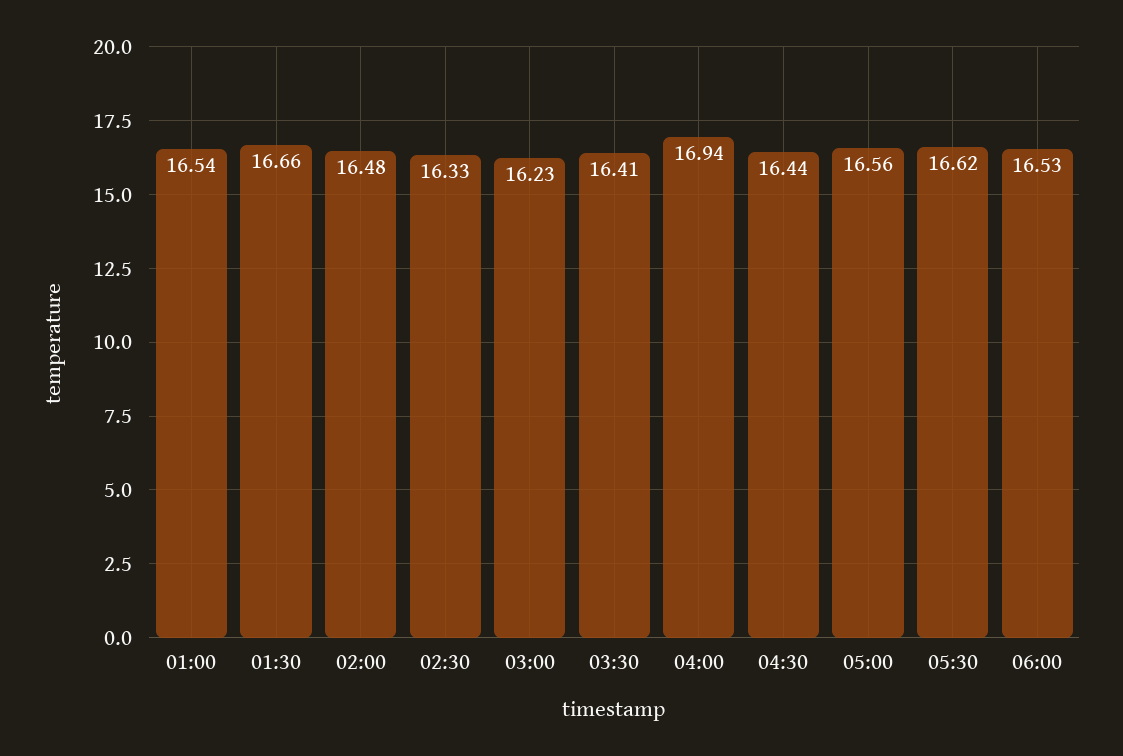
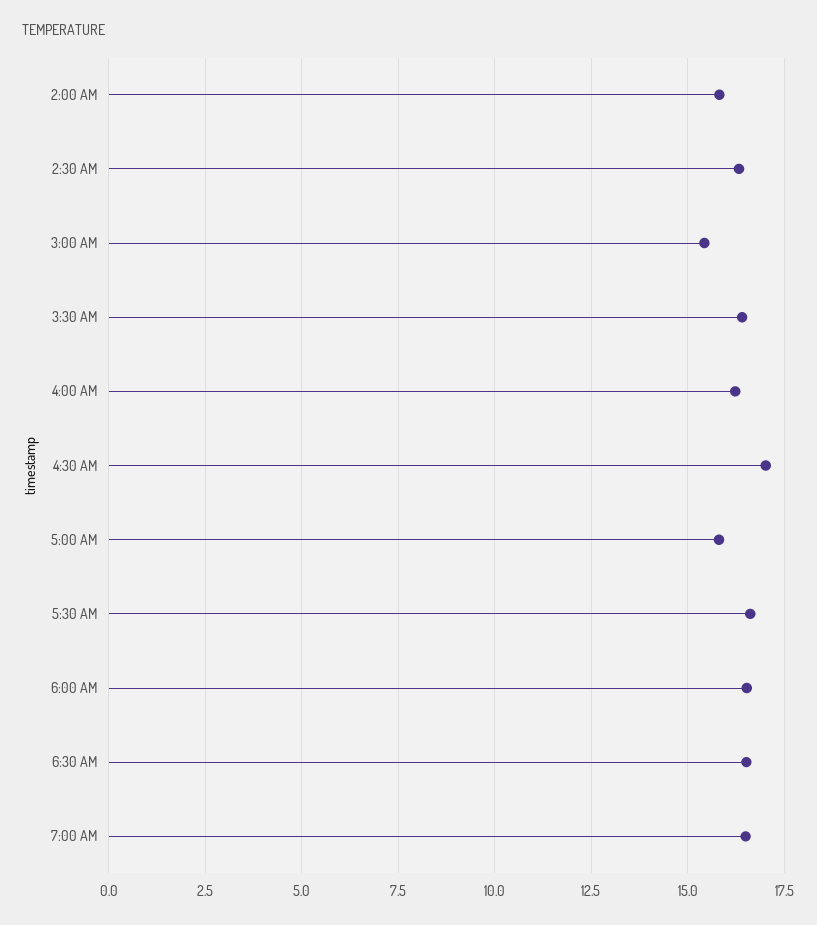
01:00: 16.54 -> none
01:30: 16.66 -> none
02:00: 16.48 -> 15.75
03:00: 16.23 -> 15.5
04:00: 16.94 -> 16.25
04:30: 16.44 -> 17
05:00: 16.56 -> 15.75
6:30 AM: none -> 16.5
7:00 AM: none -> 16.5

